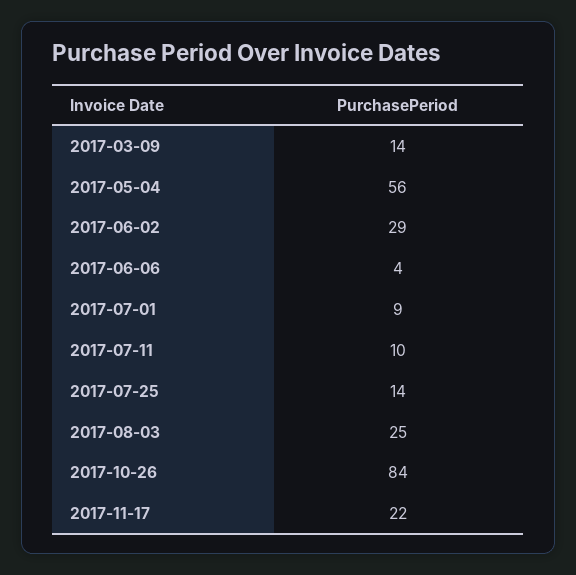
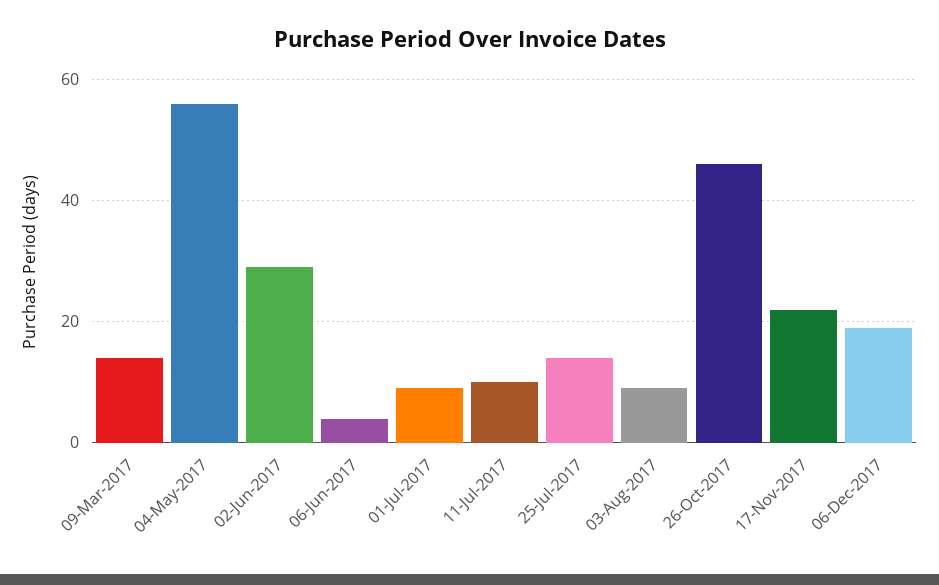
2017-08-03: 25 -> 10
2017-10-26: 84 -> 45
06-Dec-2017: none -> 20

